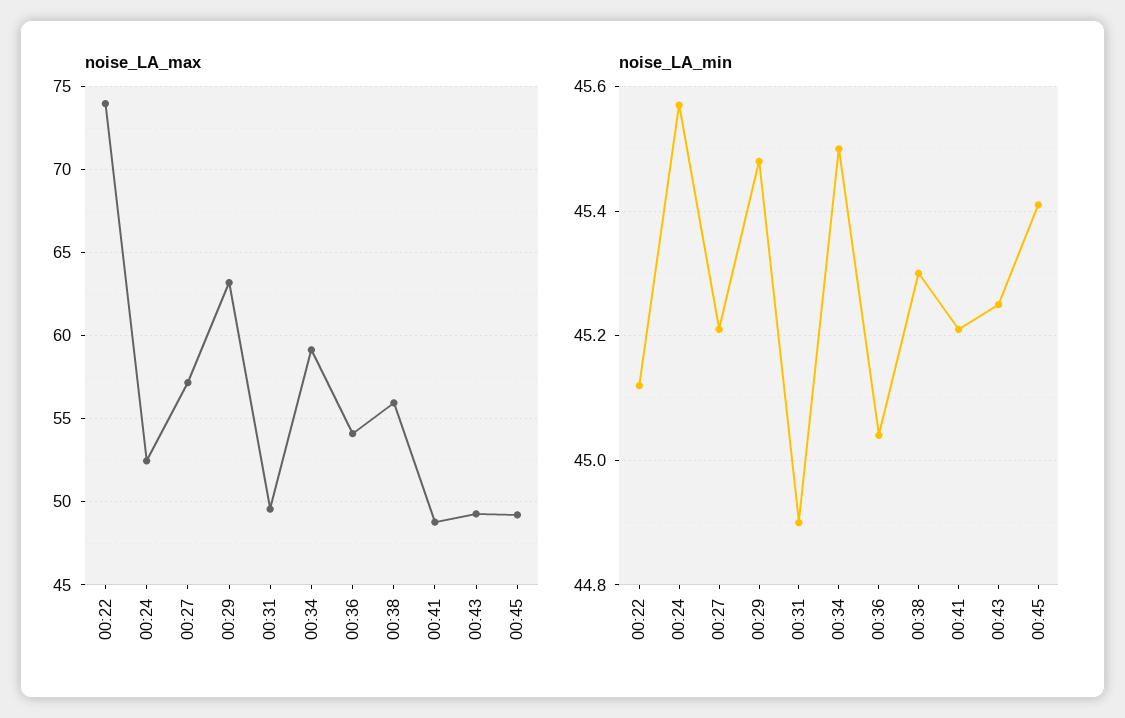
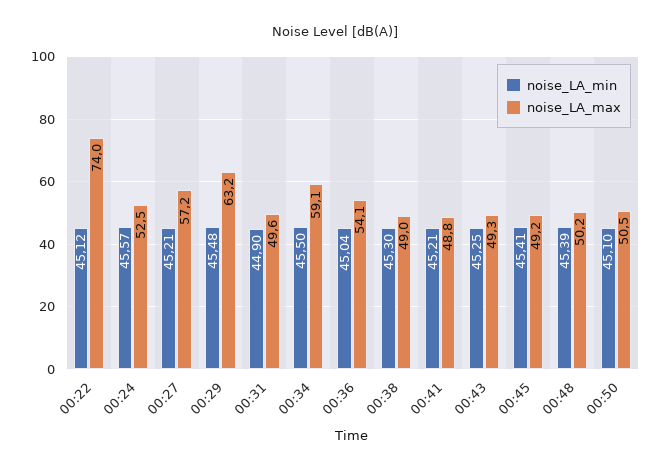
noise_LA_max, 00:38: 56 -> 49
noise_LA_min, 00:48: none -> 45.39
noise_LA_max, 00:48: none -> 50.2
noise_LA_min, 00:50: none -> 45.1
noise_LA_max, 00:50: none -> 50.5

